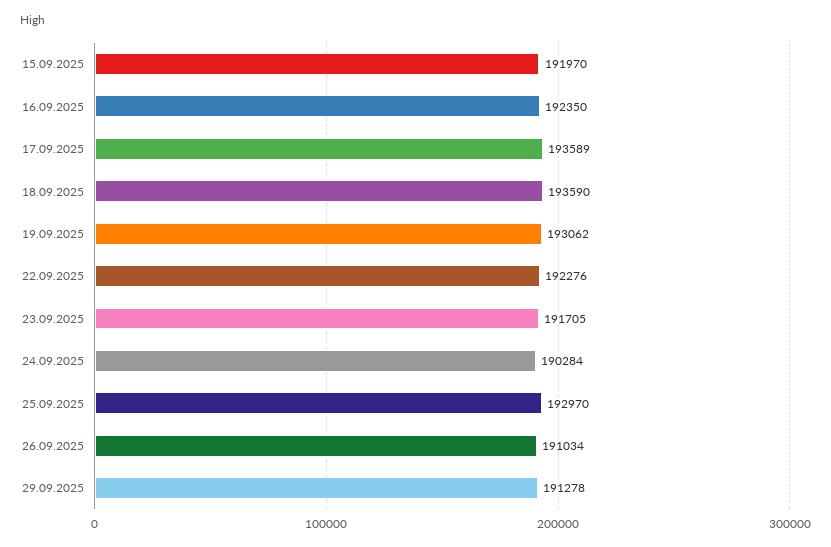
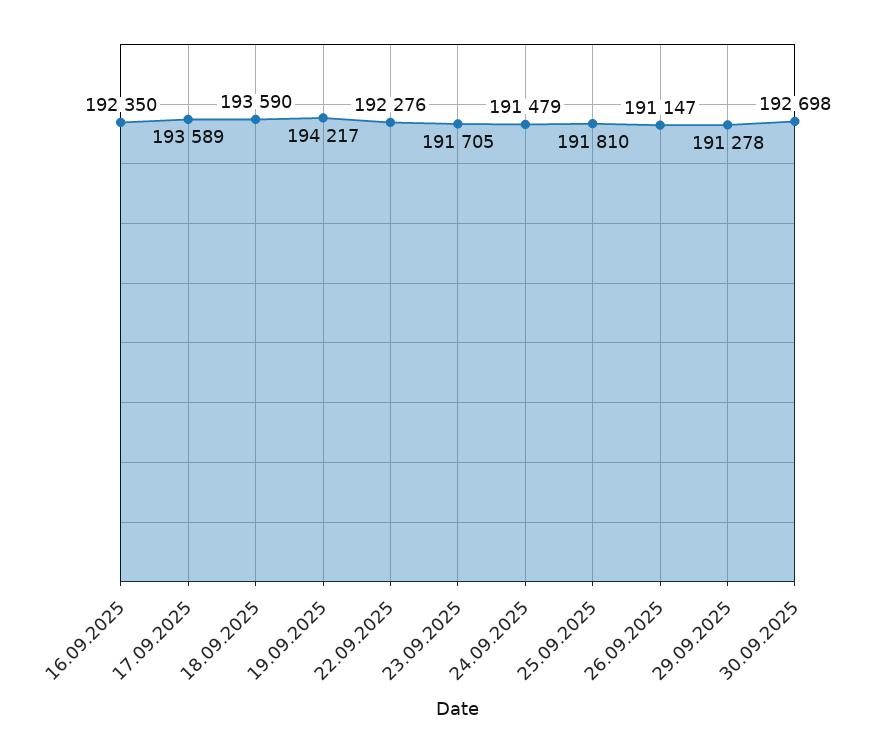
15.09.2025: 191970 -> none
19.09.2025: 193062 -> 194217
24.09.2025: 190284 -> 191479
25.09.2025: 192970 -> 191810
26.09.2025: 191034 -> 191147
30.09.2025: none -> 192698

